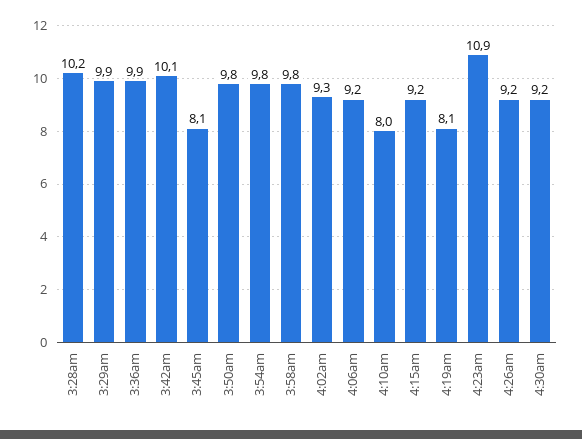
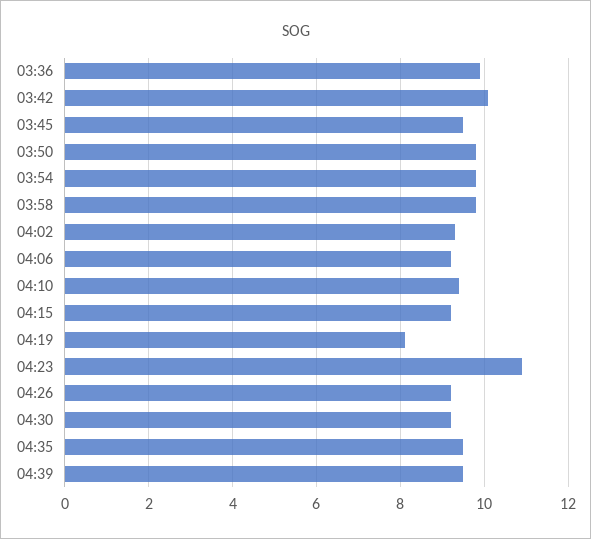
3:28am: 10.2 -> none
3:29am: 9.9 -> none
3:45am: 8.1 -> 9.5
4:10am: 8 -> 9.5
04:35: none -> 9.5
04:39: none -> 9.5

